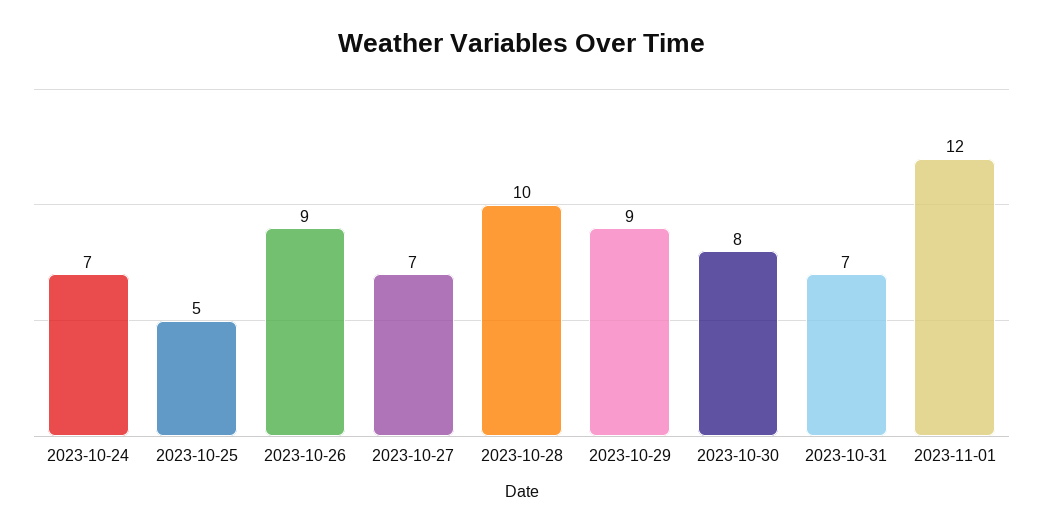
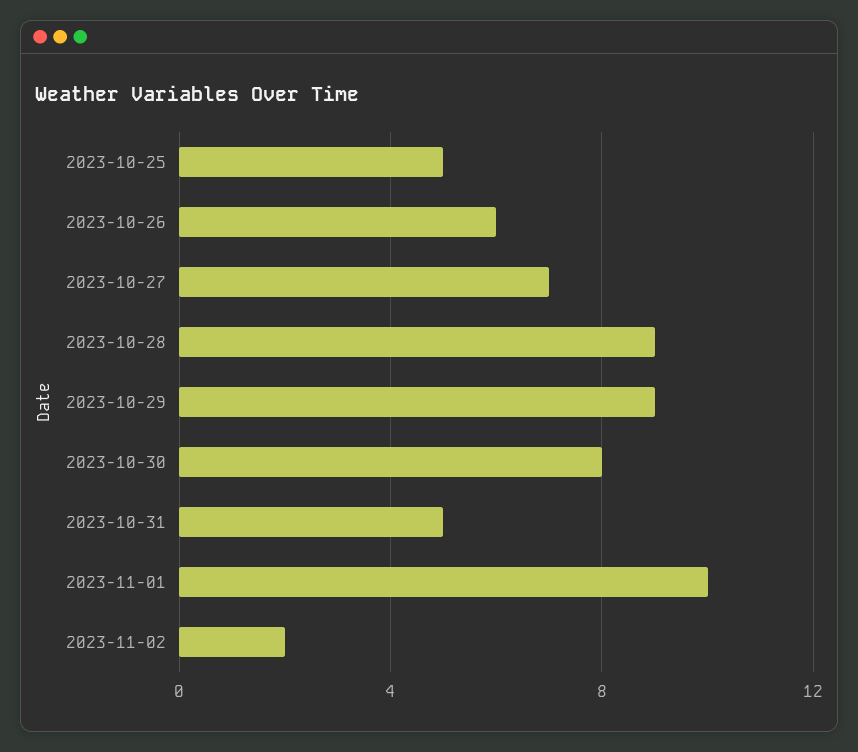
2023-10-24: 7 -> none
2023-10-26: 9 -> 6
2023-10-28: 10 -> 9
2023-10-31: 7 -> 5
2023-11-01: 12 -> 10
2023-11-02: none -> 2

